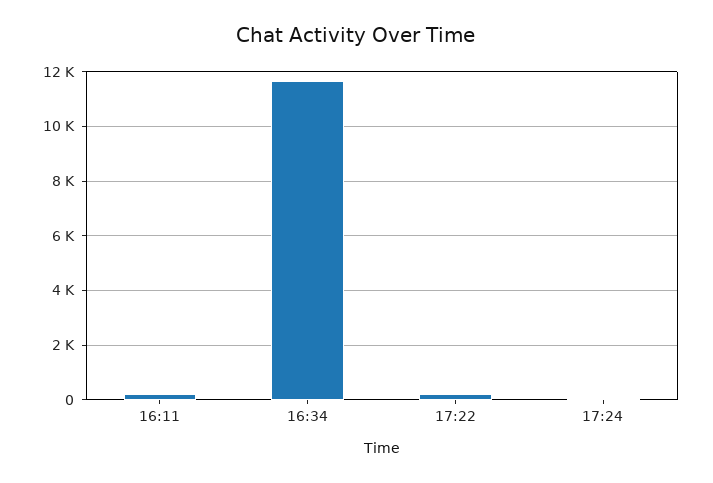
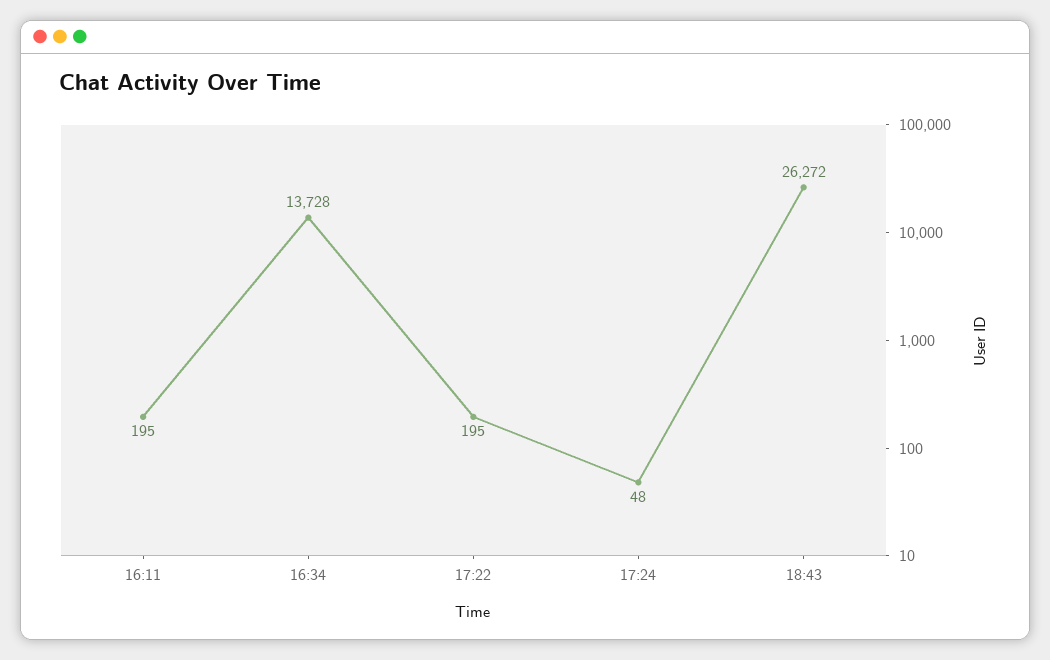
16:34: 11750 -> 13728
18:43: none -> 26272

